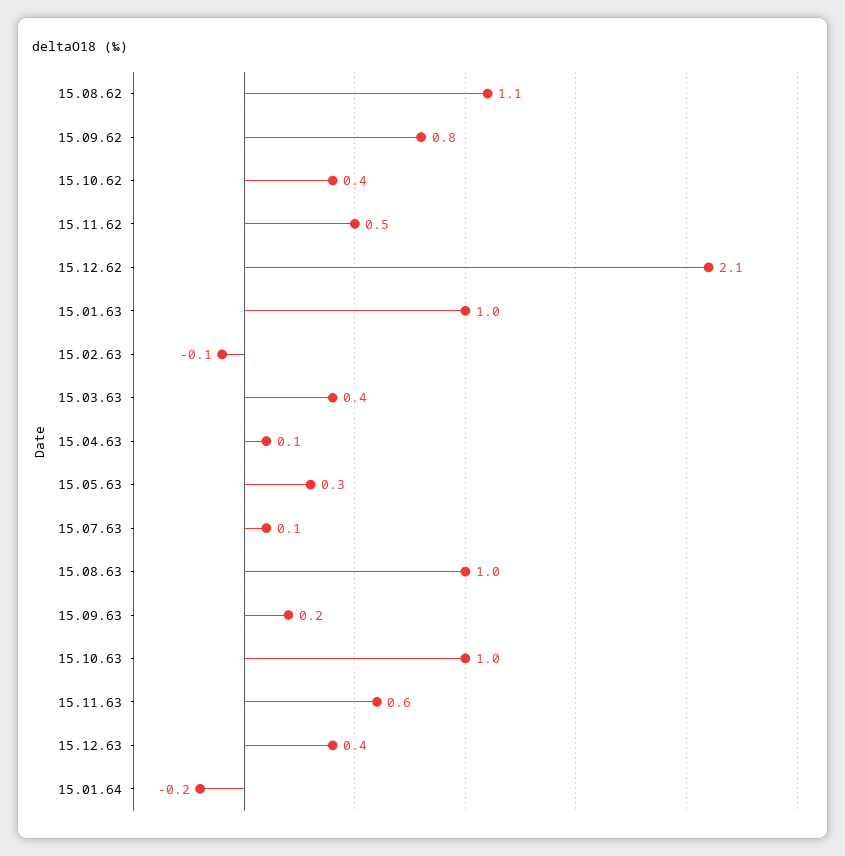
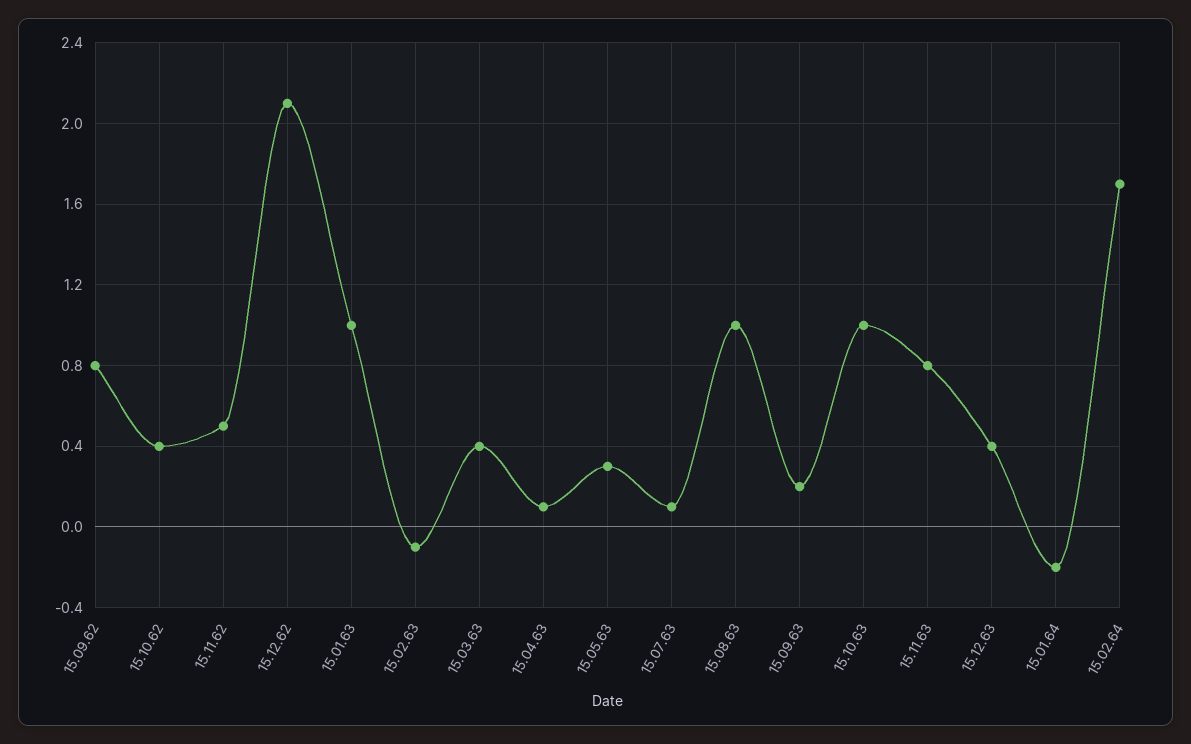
15.08.62: 1.1 -> none
15.11.63: 0.6 -> 0.8
15.02.64: none -> 1.7

